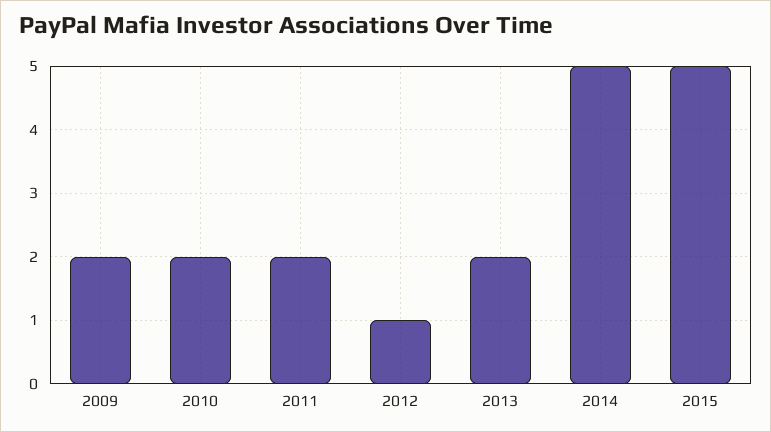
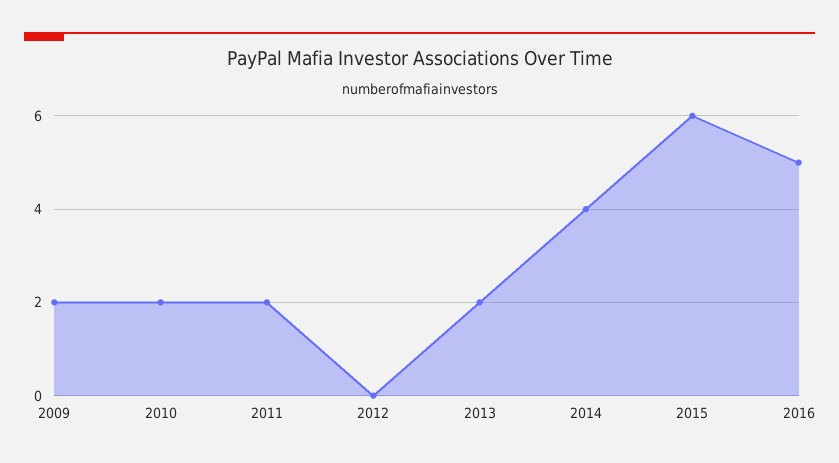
2012: 1 -> 0
2014: 5 -> 4
2015: 5 -> 6
2016: none -> 5

